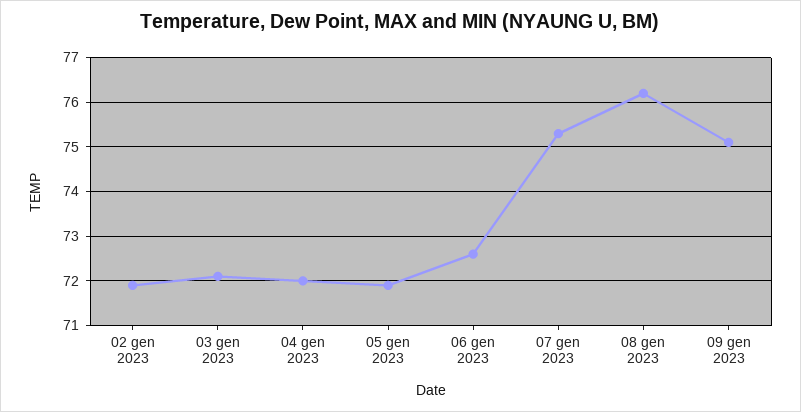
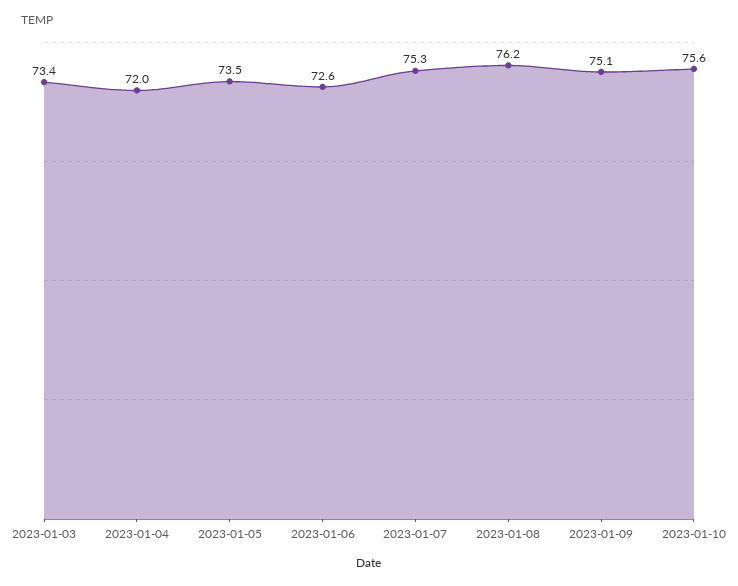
02 gen 2023: 72 -> none
03 gen 2023: 72 -> 73.4
05 gen 2023: 72 -> 73.5
2023-01-10: none -> 75.6

